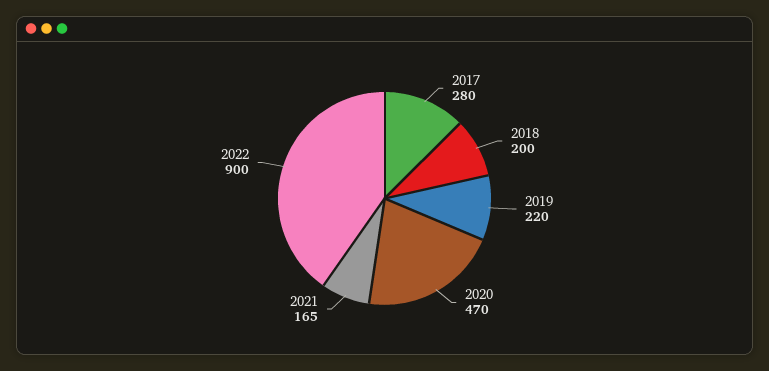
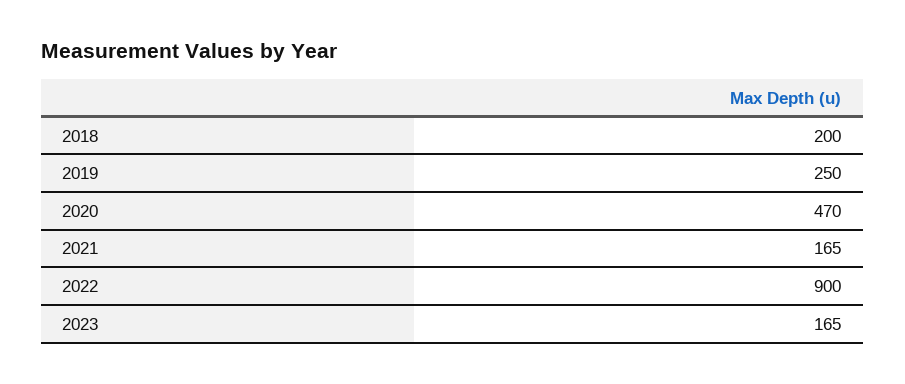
2017: 280 -> none
2019: 220 -> 250
2023: none -> 165

